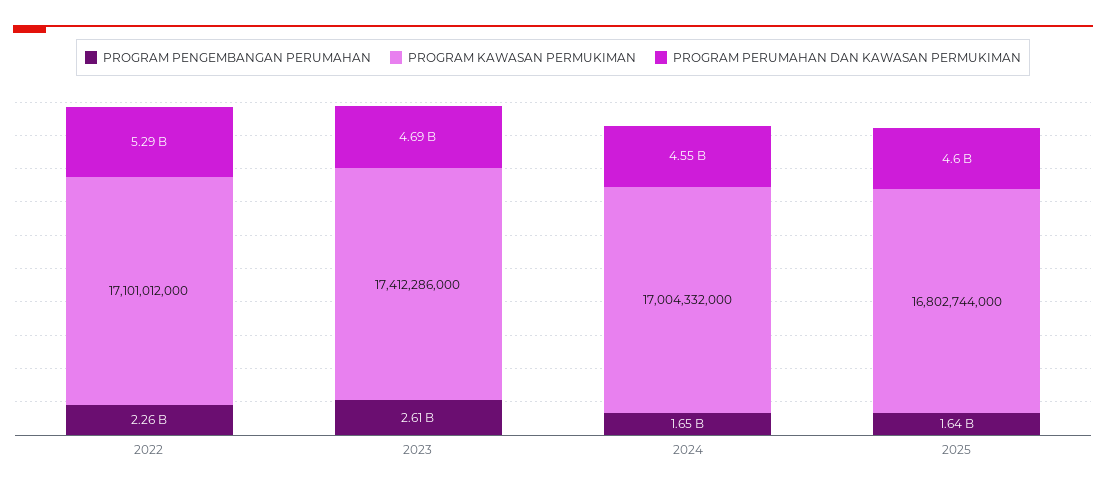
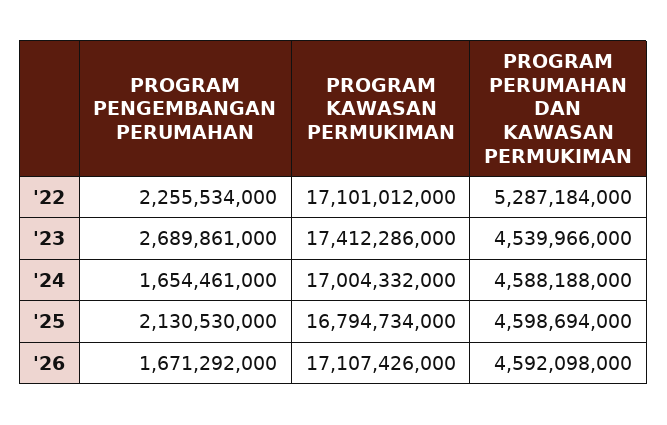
PROGRAM PENGEMBANGAN PERUMAHAN, 2023: 2610000000 -> 2689861000
PROGRAM PERUMAHAN DAN KAWASAN PERMUKIMAN, 2023: 4690000000 -> 4539966000
PROGRAM PERUMAHAN DAN KAWASAN PERMUKIMAN, 2024: 4550000000 -> 4588188000
PROGRAM PENGEMBANGAN PERUMAHAN, 2025: 1640000000 -> 2130530000
PROGRAM KAWASAN PERMUKIMAN, 2025: 16802744000 -> 16794734000
PROGRAM PENGEMBANGAN PERUMAHAN, '26: none -> 1671292000
PROGRAM KAWASAN PERMUKIMAN, '26: none -> 17107426000
PROGRAM PERUMAHAN DAN KAWASAN PERMUKIMAN, '26: none -> 4592098000

